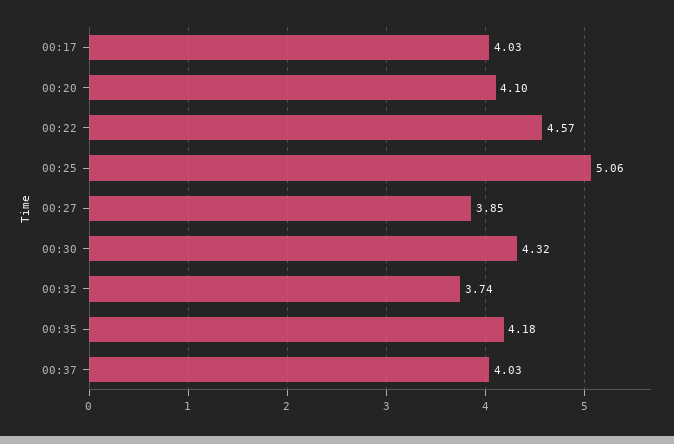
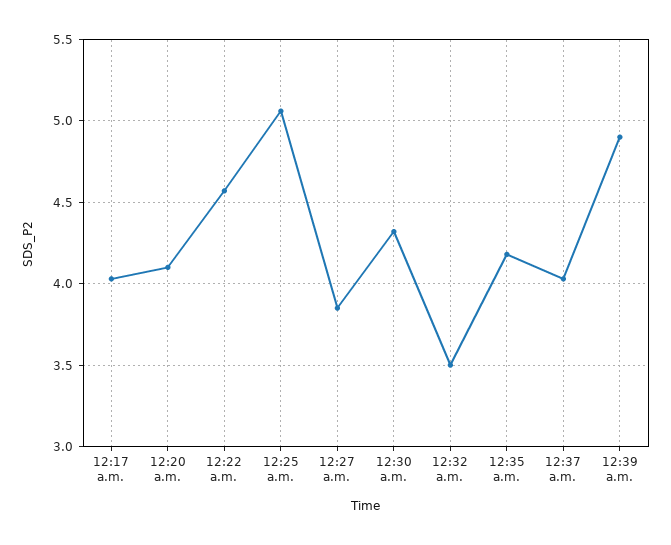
00:32: 3.74 -> 3.5
12:39 a.m.: none -> 4.9

